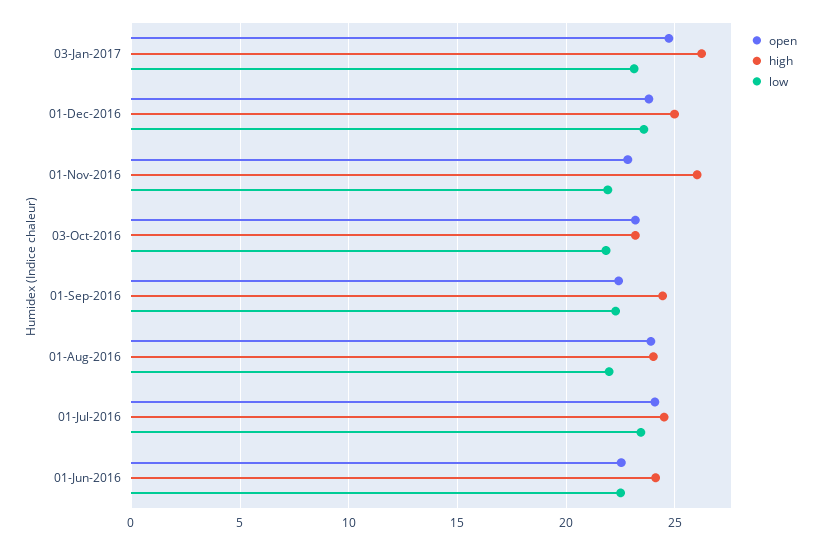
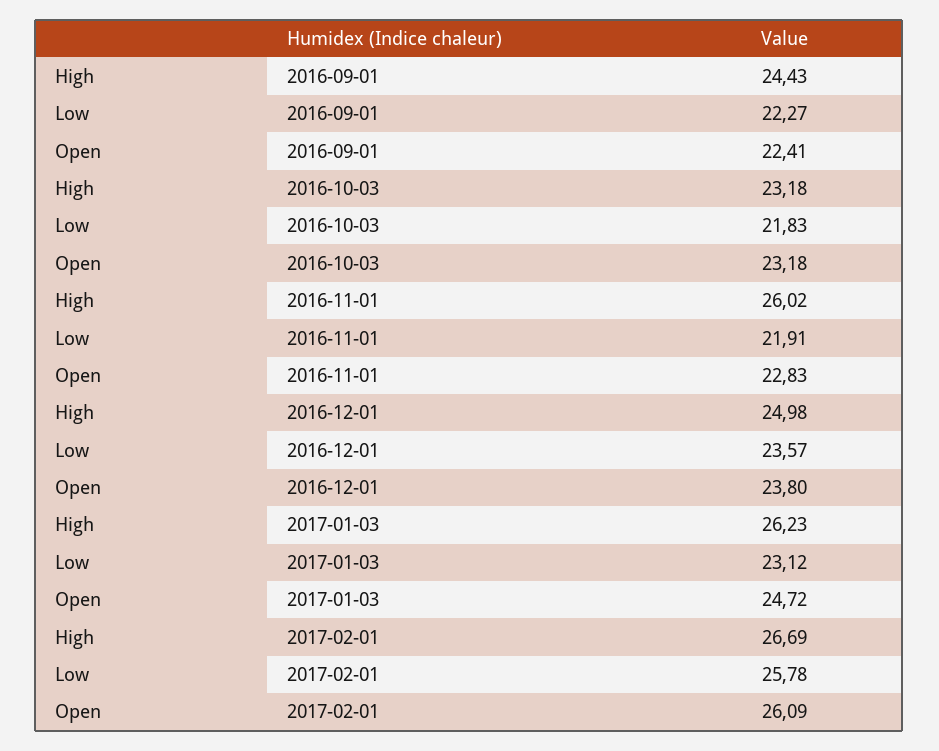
open, 01-Aug-2016: 24 -> none
high, 01-Aug-2016: 24 -> none
low, 01-Aug-2016: 22 -> none
open, 01-Jul-2016: 24 -> none
high, 01-Jul-2016: 24.5 -> none
low, 01-Jul-2016: 23.5 -> none
open, 01-Jun-2016: 22.5 -> none
high, 01-Jun-2016: 24 -> none
low, 01-Jun-2016: 22.5 -> none
high, 2017-02-01: none -> 26.69
low, 2017-02-01: none -> 25.78
open, 2017-02-01: none -> 26.09

